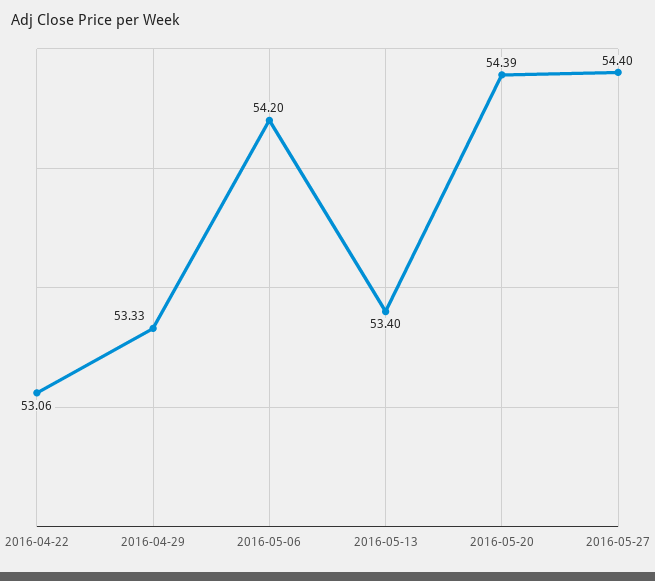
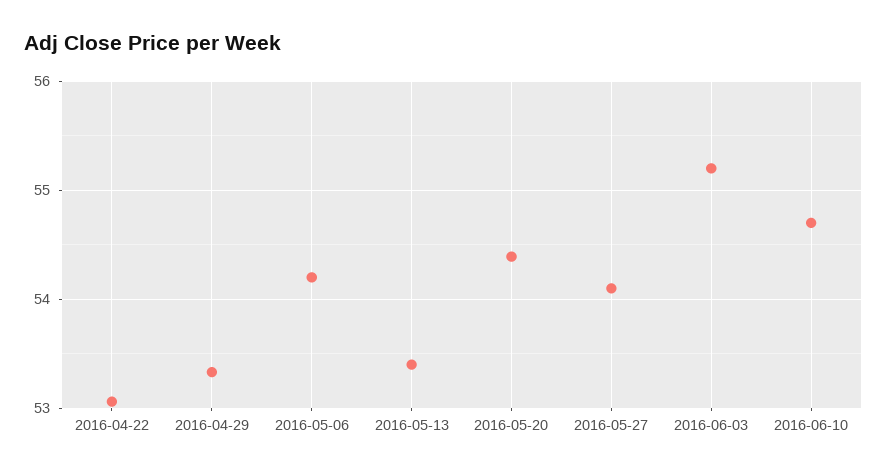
2016-05-27: 54.4 -> 54.1
2016-06-03: none -> 55.2
2016-06-10: none -> 54.7

